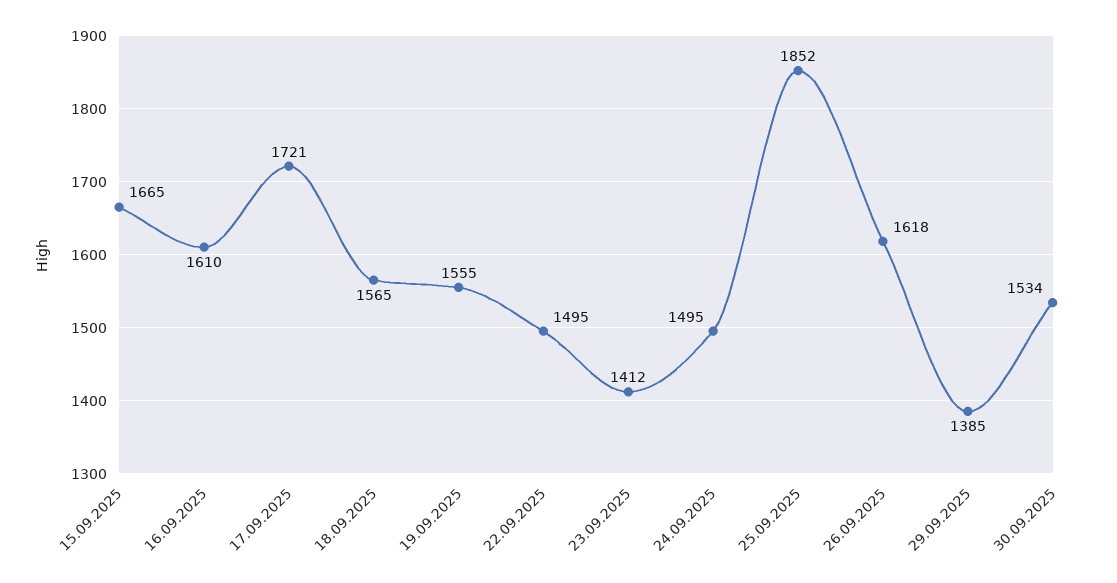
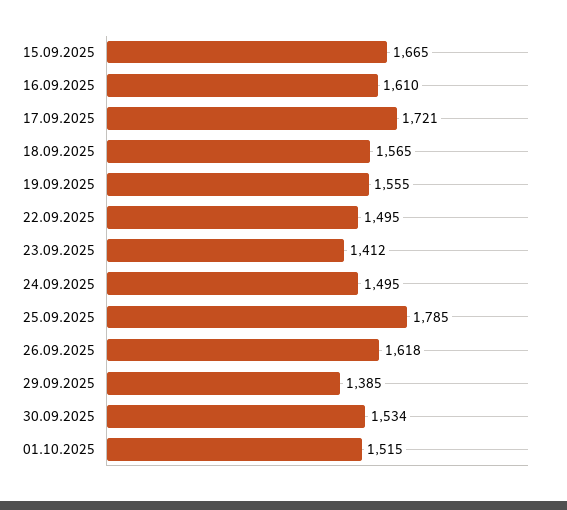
25.09.2025: 1852 -> 1785
01.10.2025: none -> 1515

